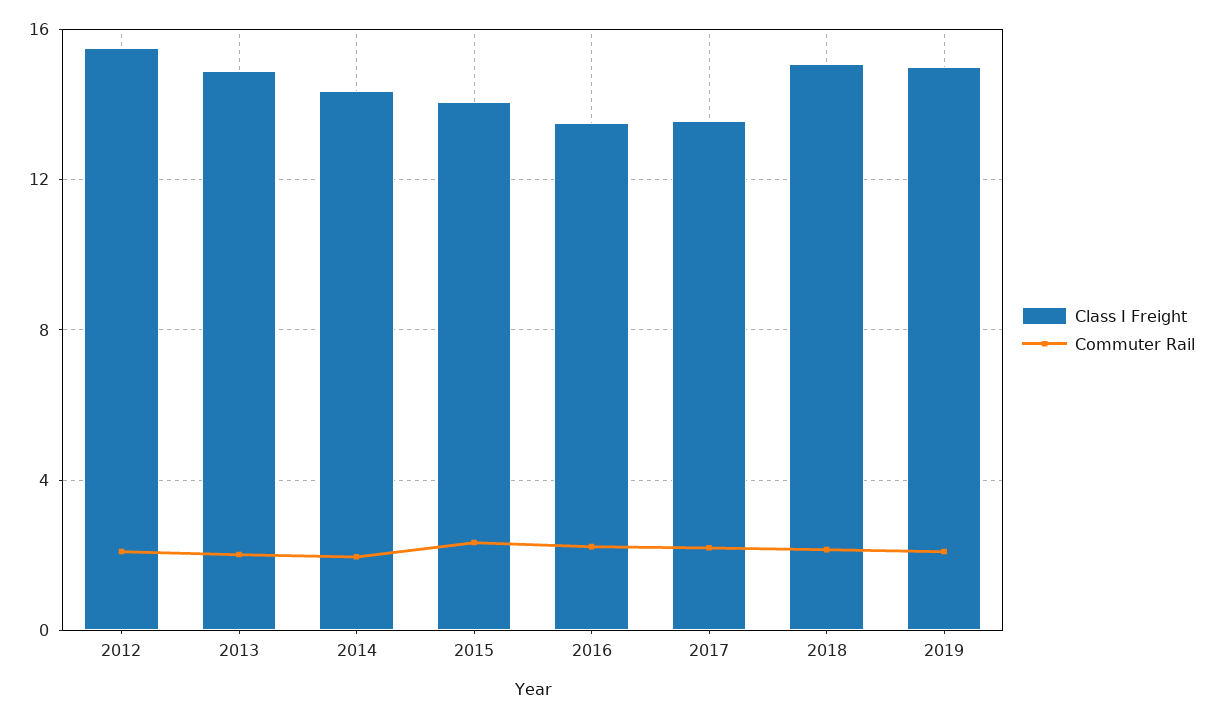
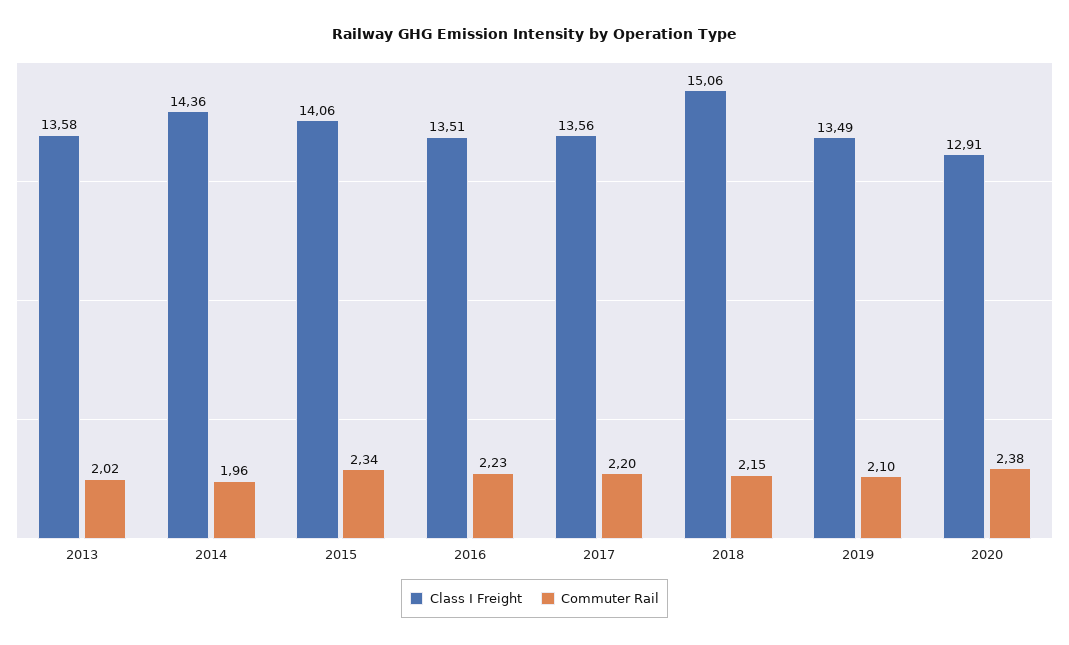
Class I Freight, 2012: 15.5 -> none
Commuter Rail, 2012: 2 -> none
Class I Freight, 2013: 15 -> 13.58
Class I Freight, 2019: 15 -> 13.49
Class I Freight, 2020: none -> 12.91
Commuter Rail, 2020: none -> 2.38

